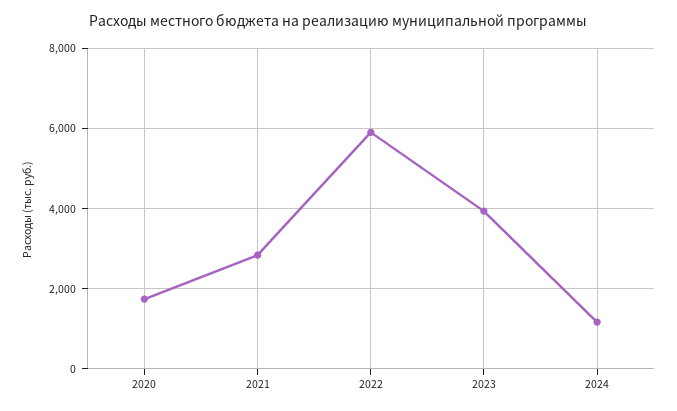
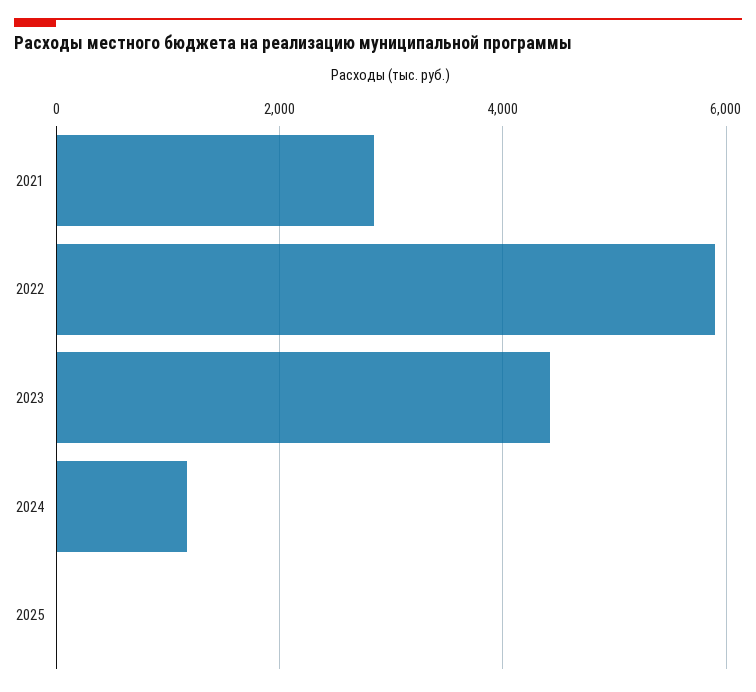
2020: 1800 -> none
2023: 4000 -> 4400
2025: none -> 0

